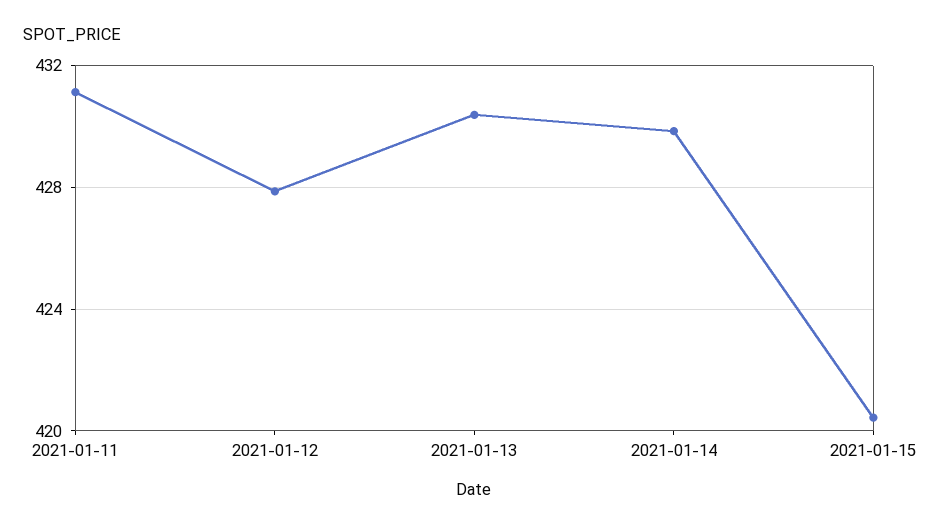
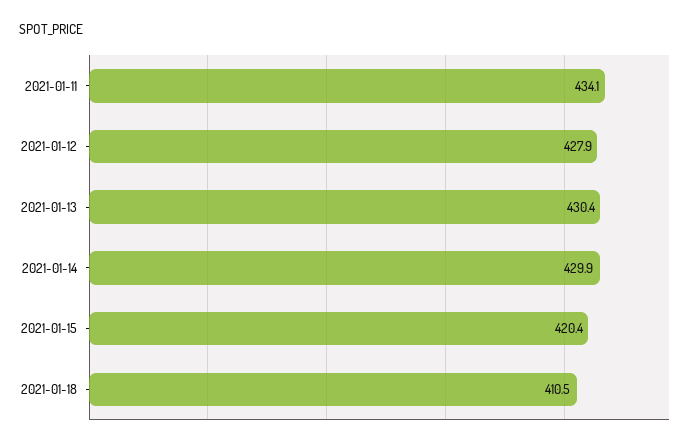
2021-01-11: 431 -> 434.1
2021-01-18: none -> 410.5

